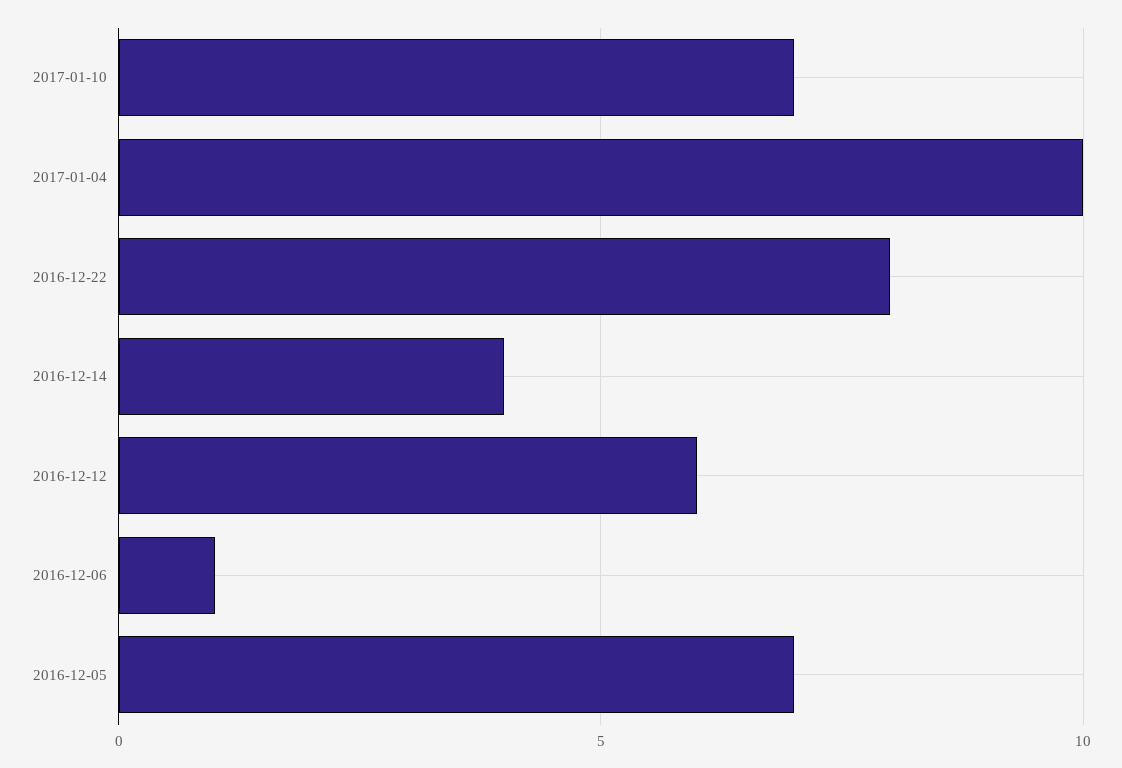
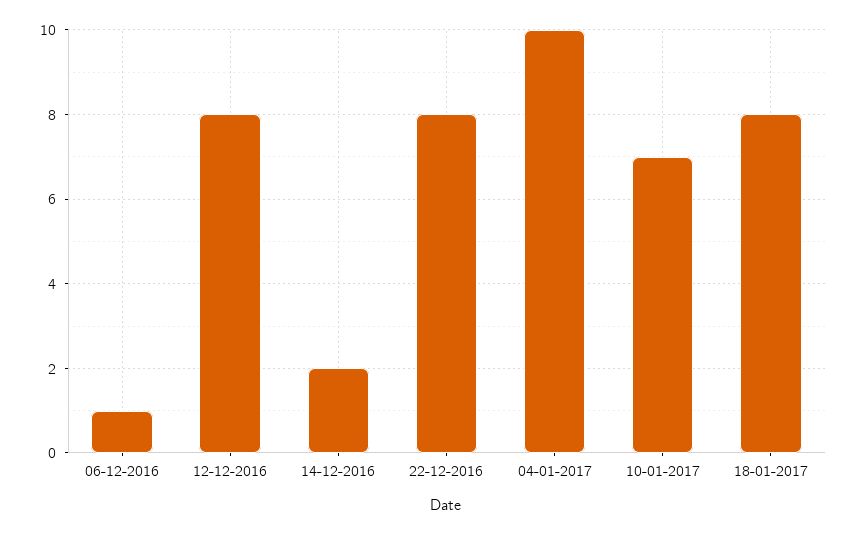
2016-12-14: 4 -> 2
2016-12-12: 6 -> 8
2016-12-05: 7 -> none
18-01-2017: none -> 8

